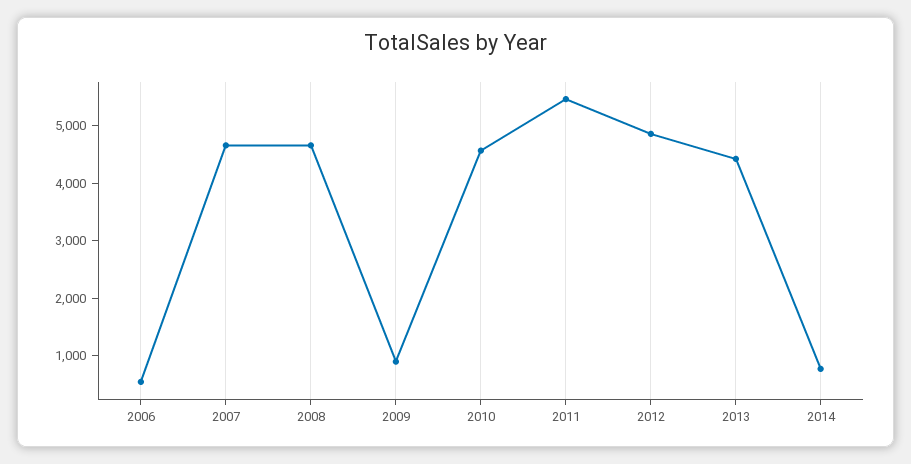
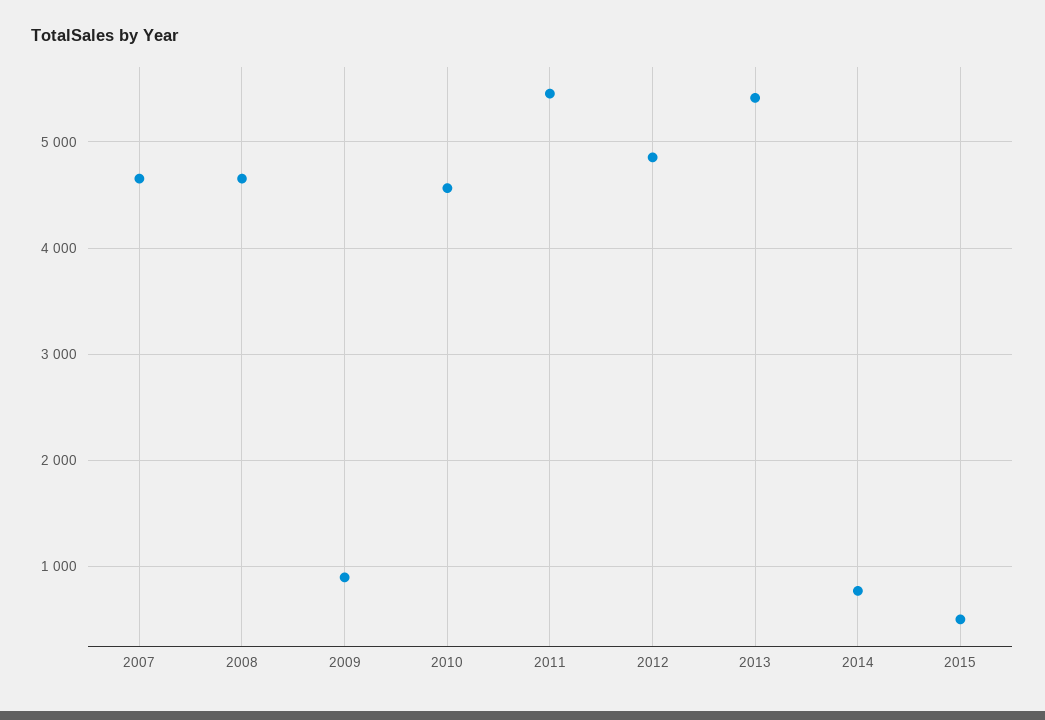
2006: 600 -> none
2013: 4400 -> 5400
2015: none -> 500

